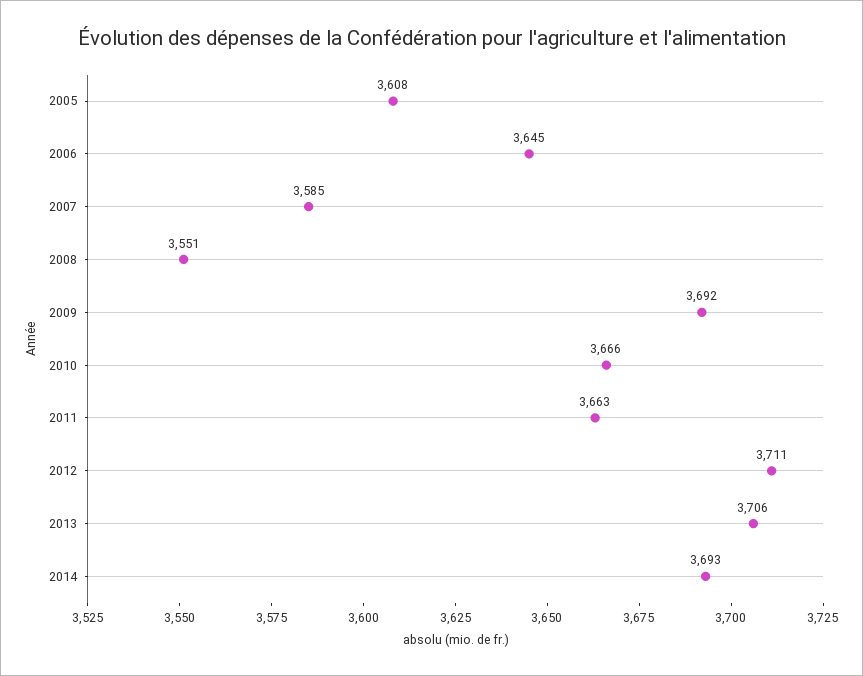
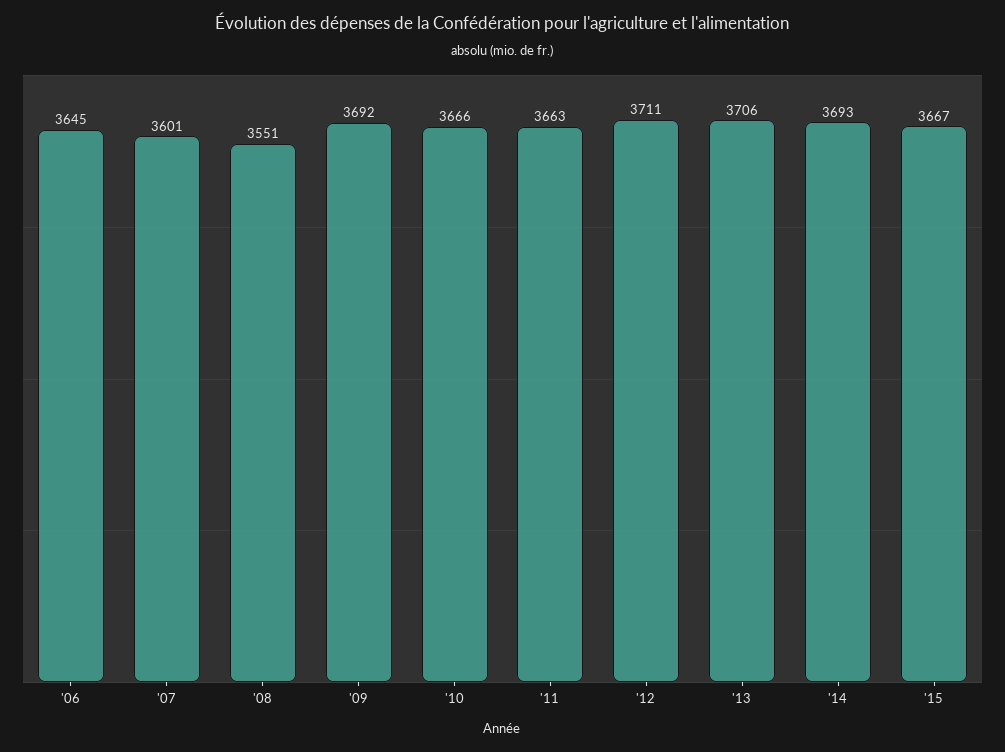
2005: 3608 -> none
2007: 3585 -> 3601
'15: none -> 3667

